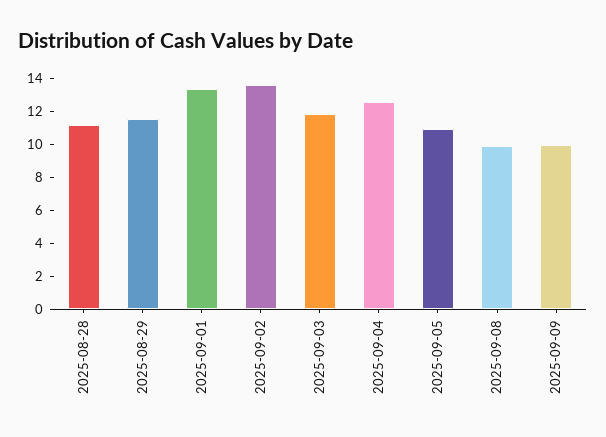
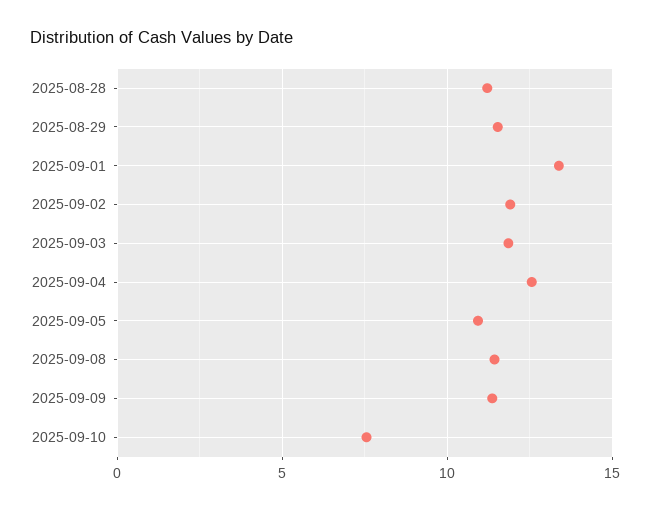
2025-09-02: 13.5 -> 12
2025-09-08: 10 -> 11.5
2025-09-09: 10 -> 11.5
2025-09-10: none -> 7.5

